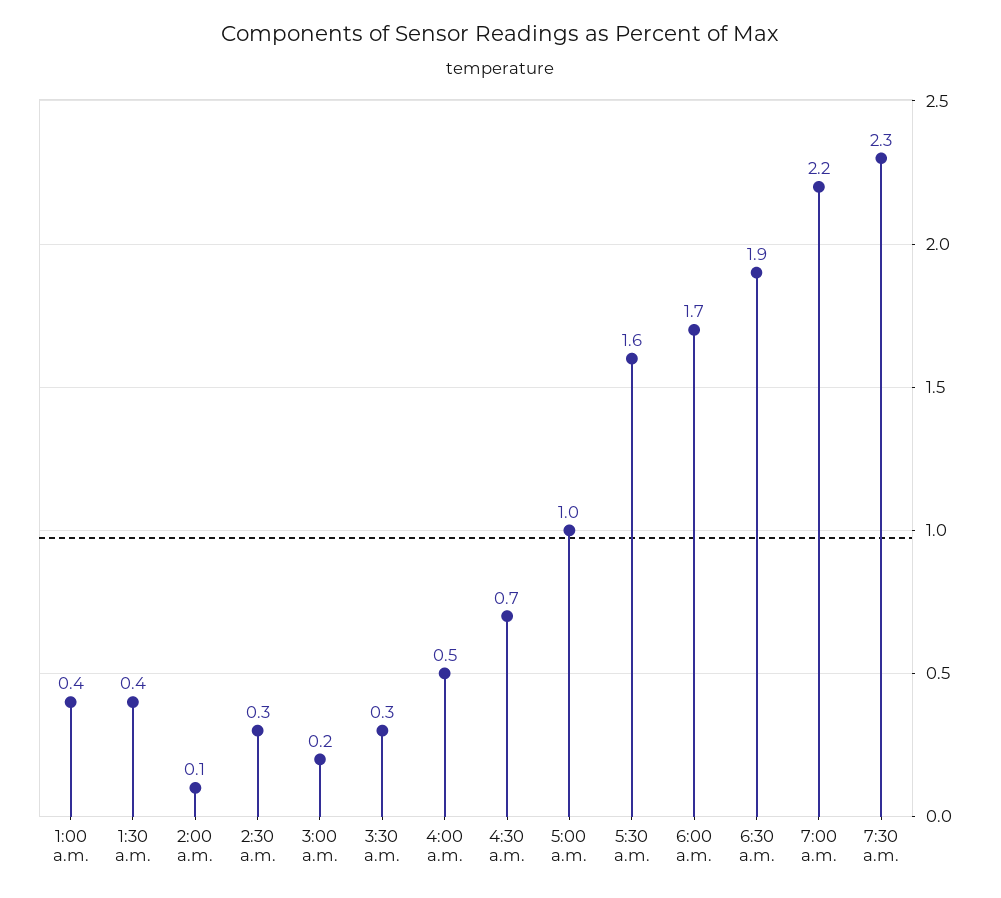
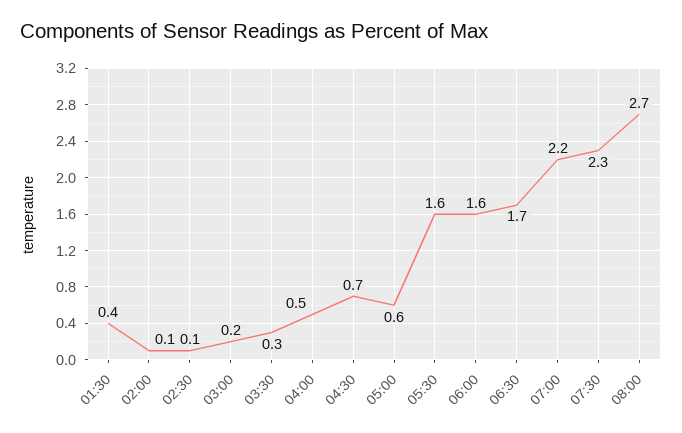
1:00 a.m.: 0.4 -> none
2:30 a.m.: 0.3 -> 0.1
5:00 a.m.: 1 -> 0.6
6:00 a.m.: 1.7 -> 1.6
6:30 a.m.: 1.9 -> 1.7
08:00: none -> 2.7

